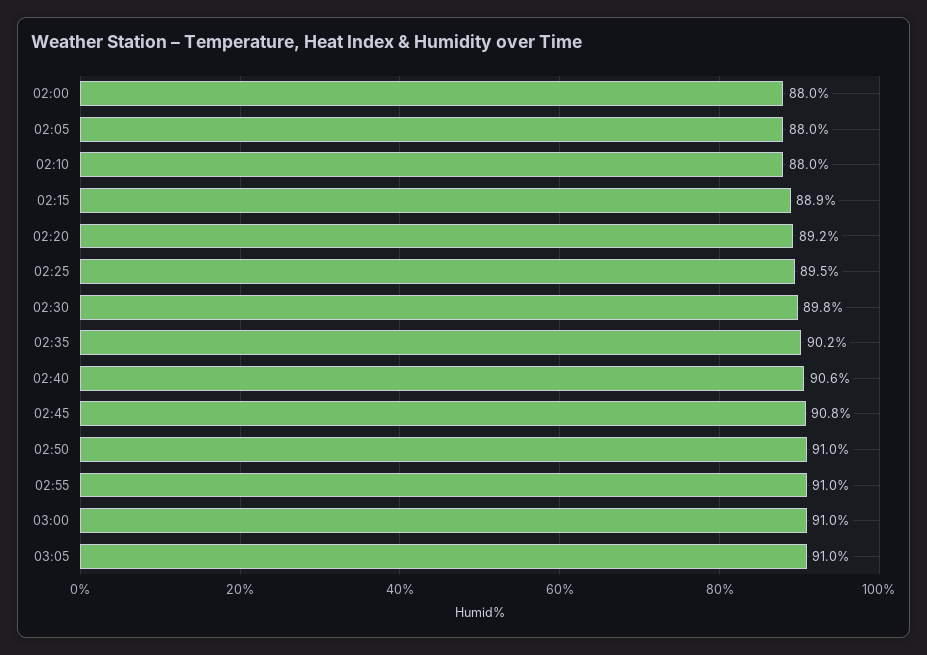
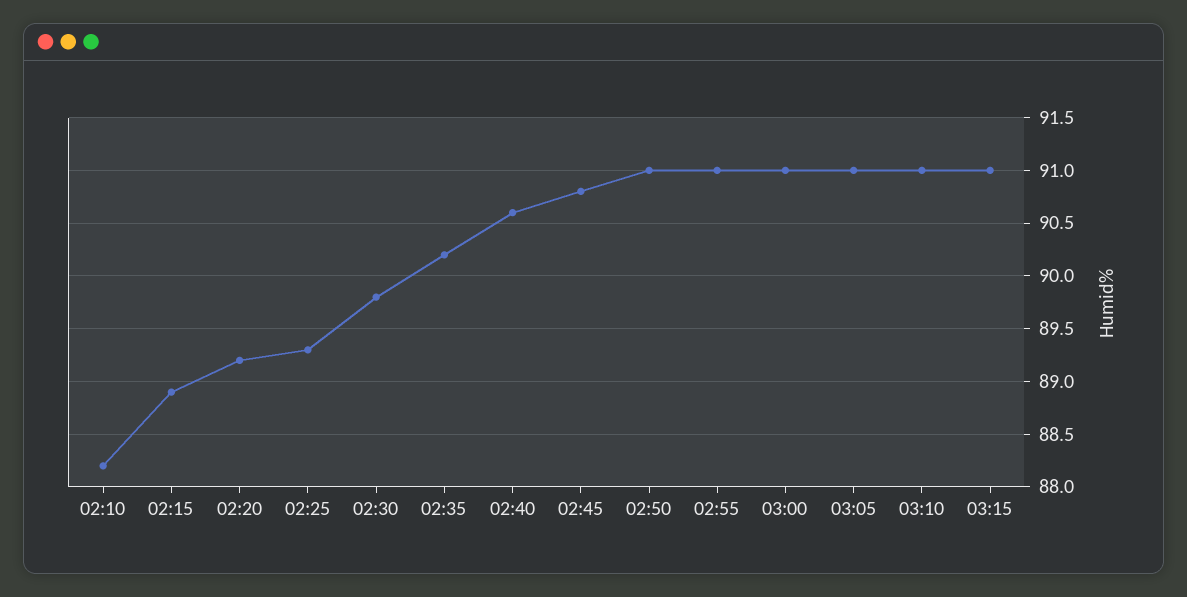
02:00: 88 -> none
02:05: 88 -> none
02:10: 88 -> 88.2
02:25: 89.5 -> 89.3
03:10: none -> 91
03:15: none -> 91

